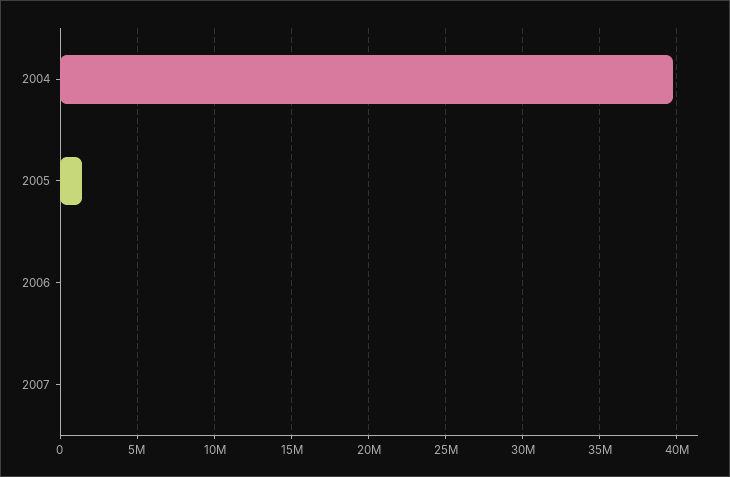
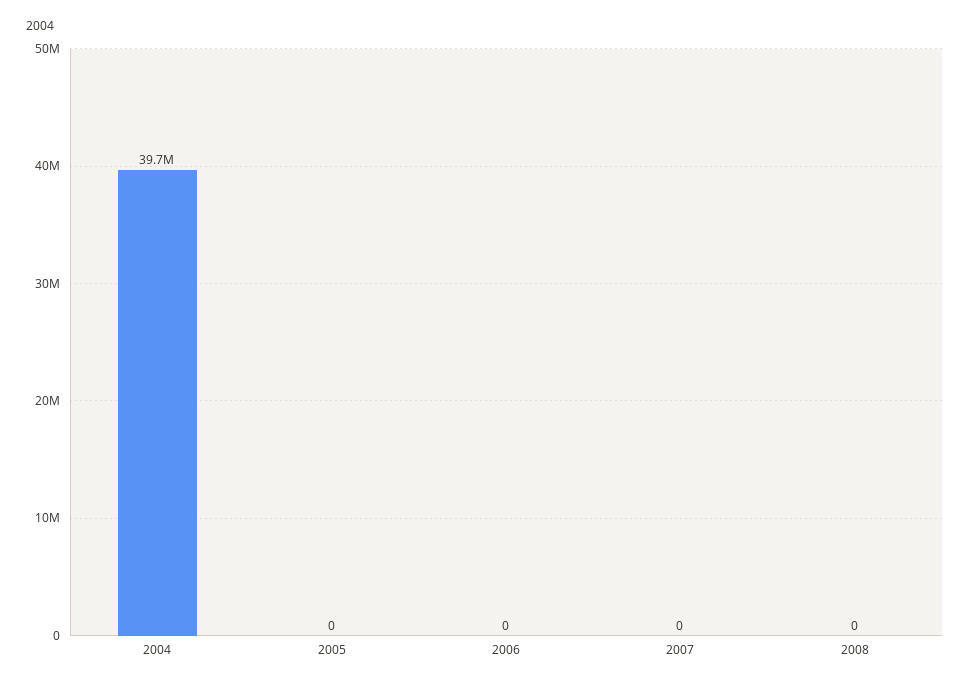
2005: 1500000 -> 0
2008: none -> 0

